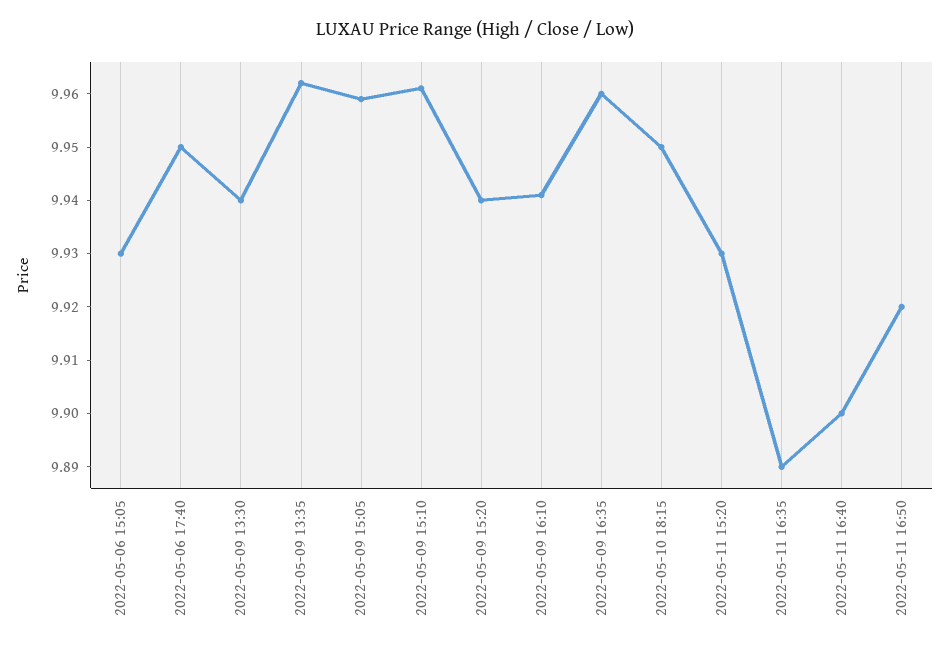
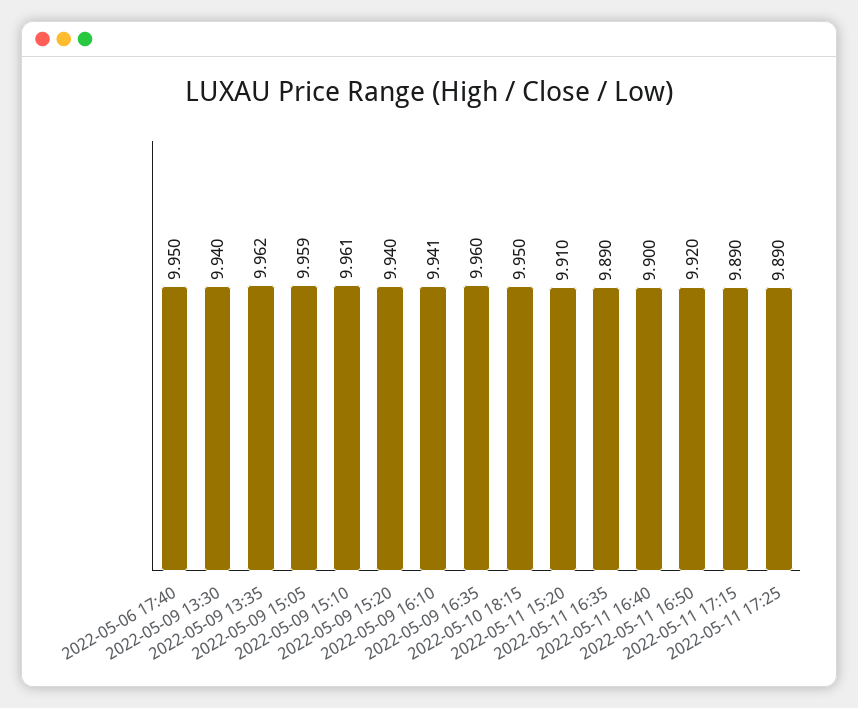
2022-05-06 15:05: 9.93 -> none
2022-05-11 15:20: 9.93 -> 9.91
2022-05-11 17:15: none -> 9.89
2022-05-11 17:25: none -> 9.89

